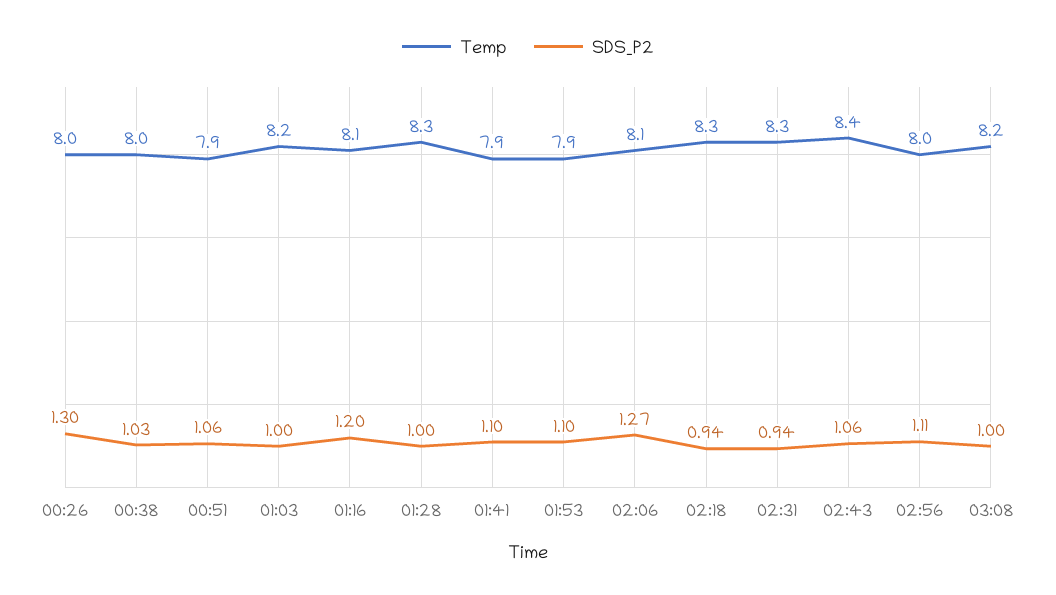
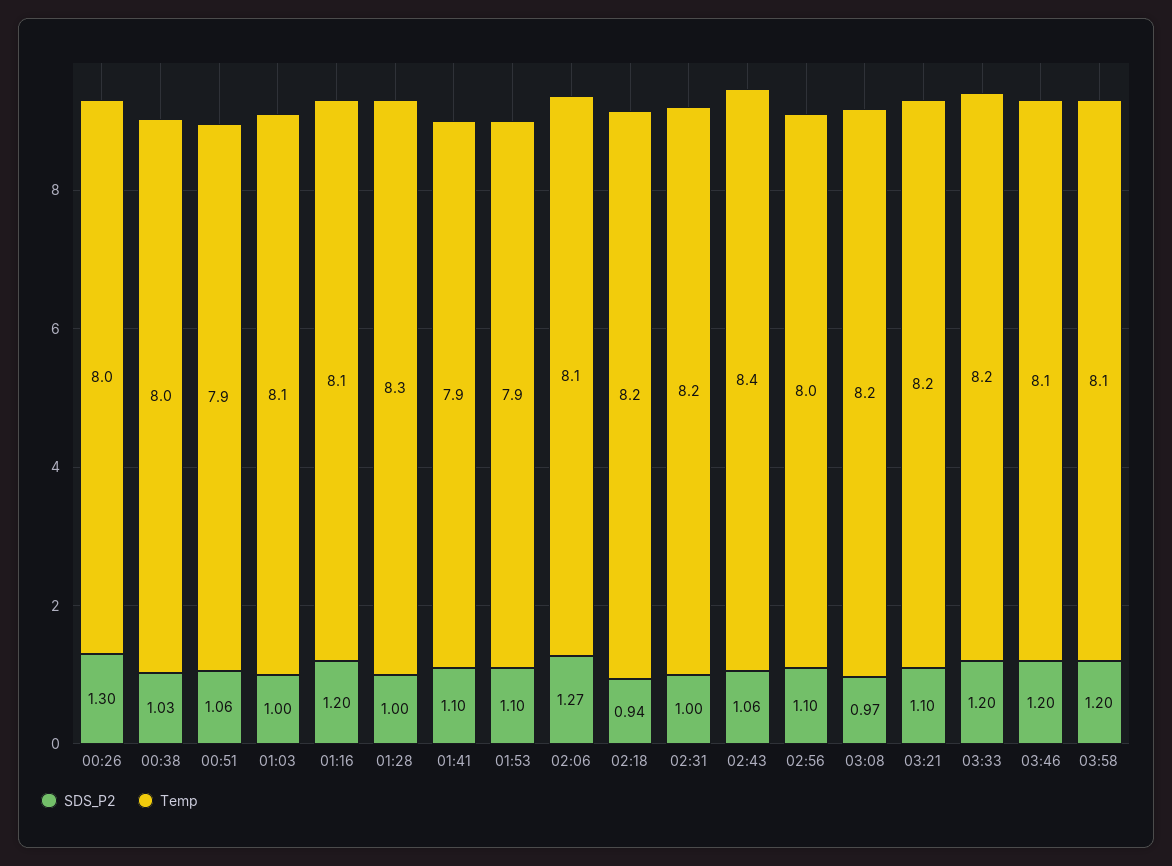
Temp, 01:03: 8.2 -> 8.1
Temp, 02:18: 8.3 -> 8.2
Temp, 02:31: 8.3 -> 8.2
SDS_P2, 02:31: 0.94 -> 1
SDS_P2, 02:56: 1.11 -> 1.1
SDS_P2, 03:08: 1 -> 0.97
SDS_P2, 03:21: none -> 1.1
Temp, 03:21: none -> 8.2
SDS_P2, 03:33: none -> 1.2
Temp, 03:33: none -> 8.2
SDS_P2, 03:46: none -> 1.2
Temp, 03:46: none -> 8.1
SDS_P2, 03:58: none -> 1.2
Temp, 03:58: none -> 8.1

